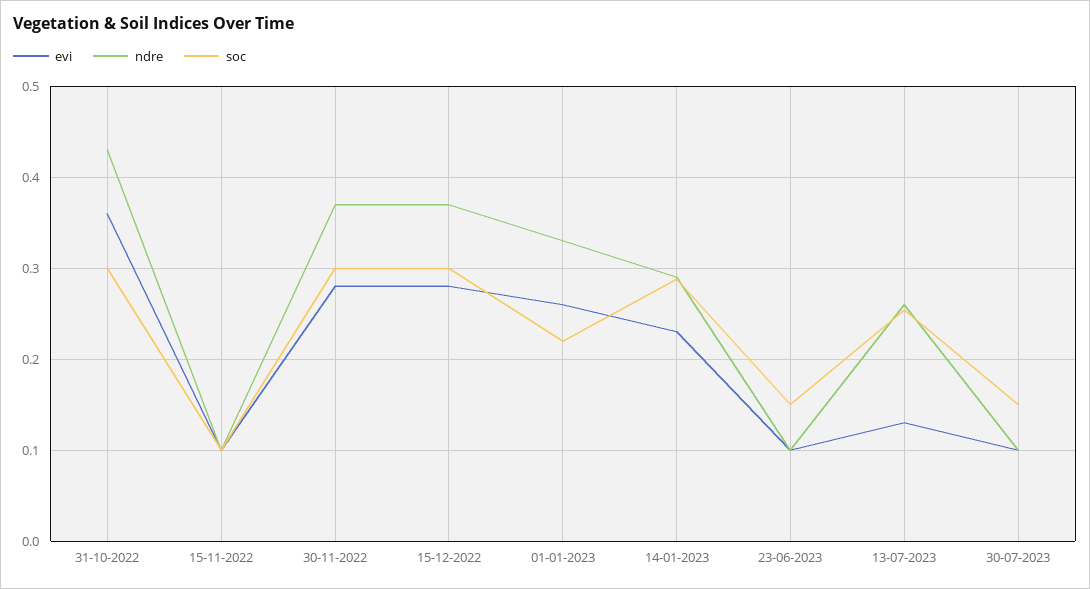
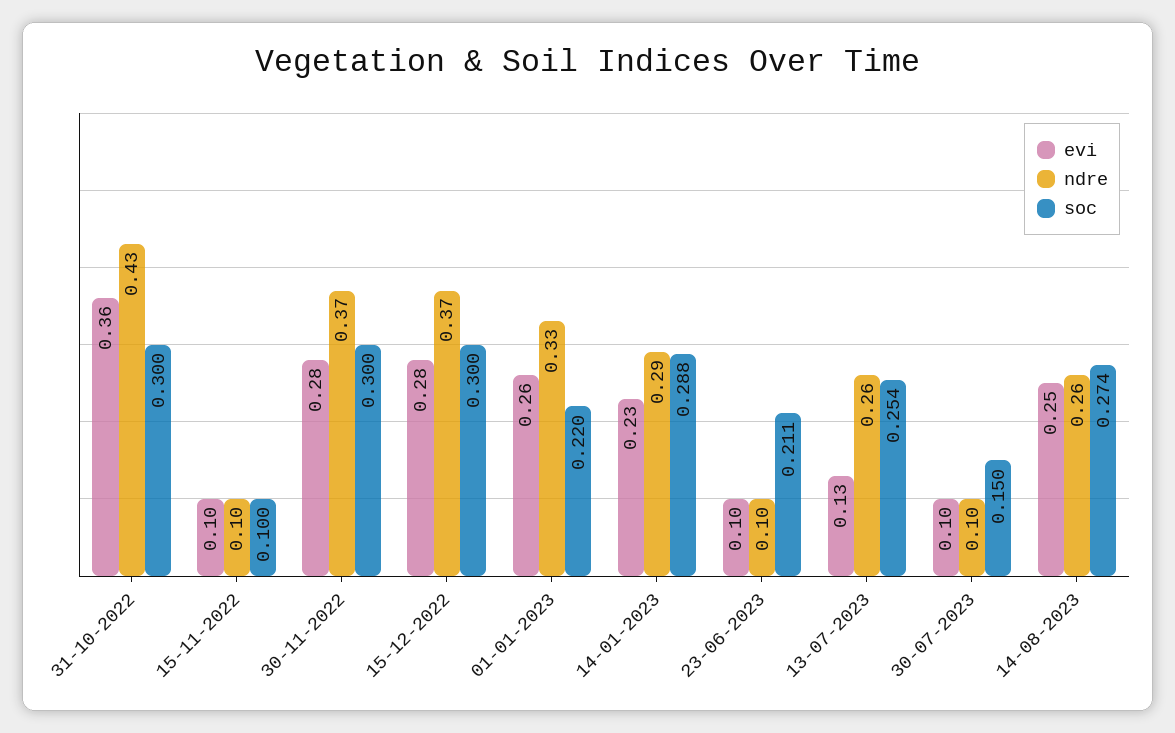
soc, 23-06-2023: 0.15 -> 0.211
evi, 14-08-2023: none -> 0.25
ndre, 14-08-2023: none -> 0.26
soc, 14-08-2023: none -> 0.274

